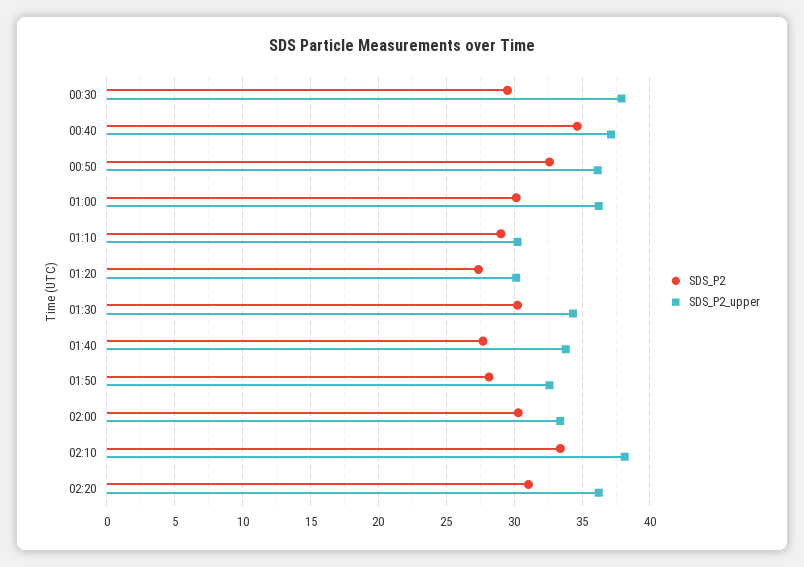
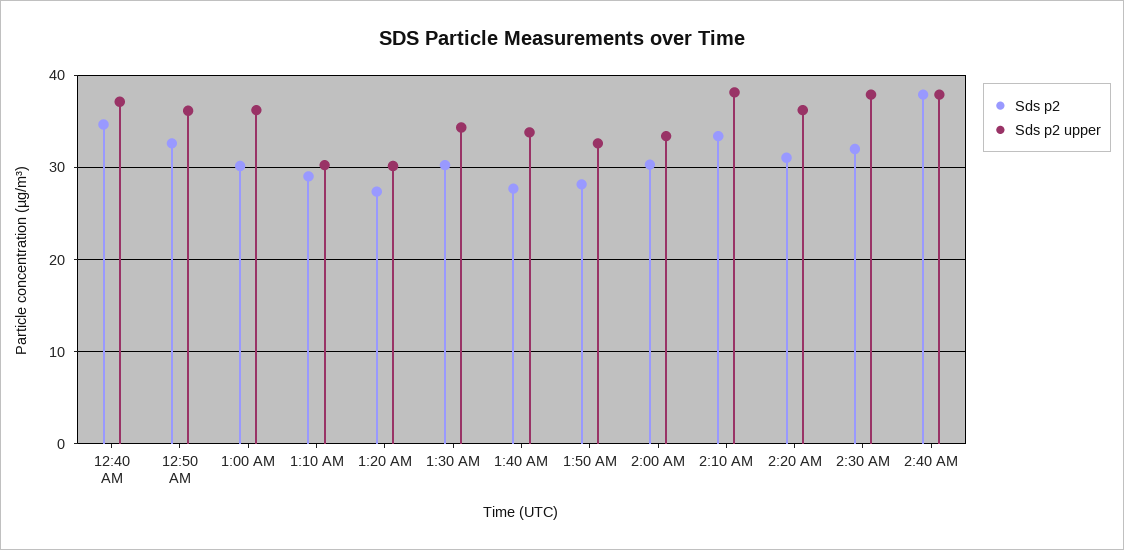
SDS_P2, 00:30: 29.5 -> none
SDS_P2_upper, 00:30: 38 -> none
SDS_P2, 2:30 AM: none -> 32
SDS_P2_upper, 2:30 AM: none -> 38
SDS_P2, 2:40 AM: none -> 38
SDS_P2_upper, 2:40 AM: none -> 38

